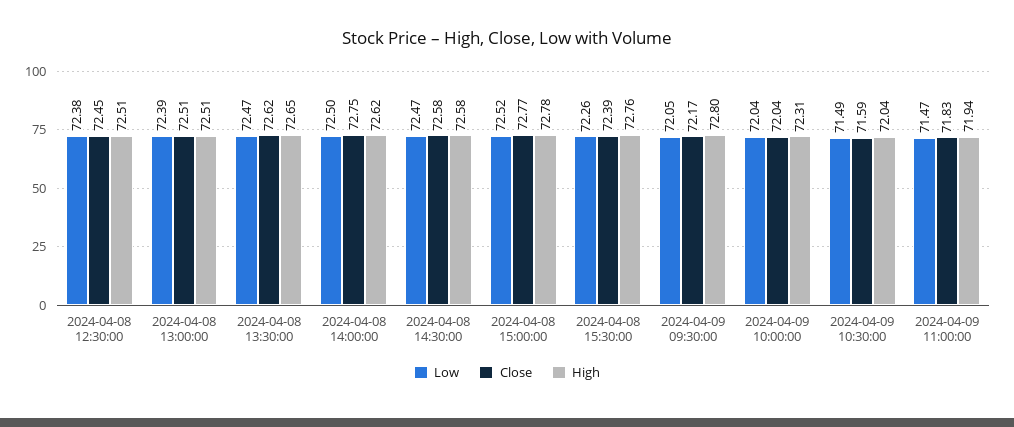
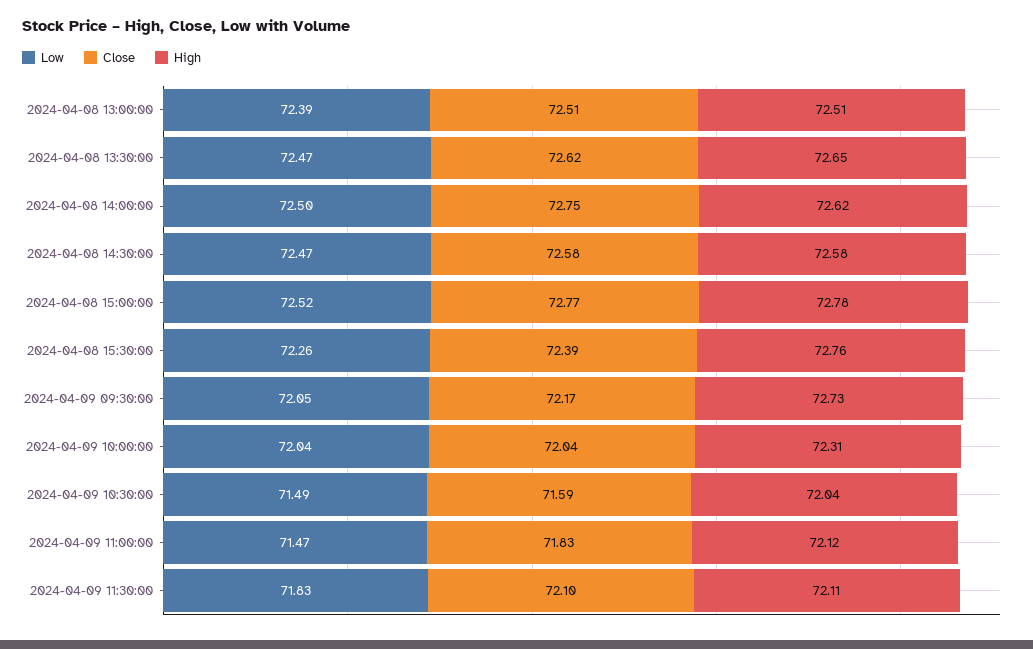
Low, 2024-04-08 12:30:00: 72.38 -> none
Close, 2024-04-08 12:30:00: 72.45 -> none
High, 2024-04-08 12:30:00: 72.51 -> none
High, 2024-04-09 09:30:00: 72.8 -> 72.73
High, 2024-04-09 11:00:00: 71.94 -> 72.12
Low, 2024-04-09 11:30:00: none -> 71.83
Close, 2024-04-09 11:30:00: none -> 72.1
High, 2024-04-09 11:30:00: none -> 72.11

